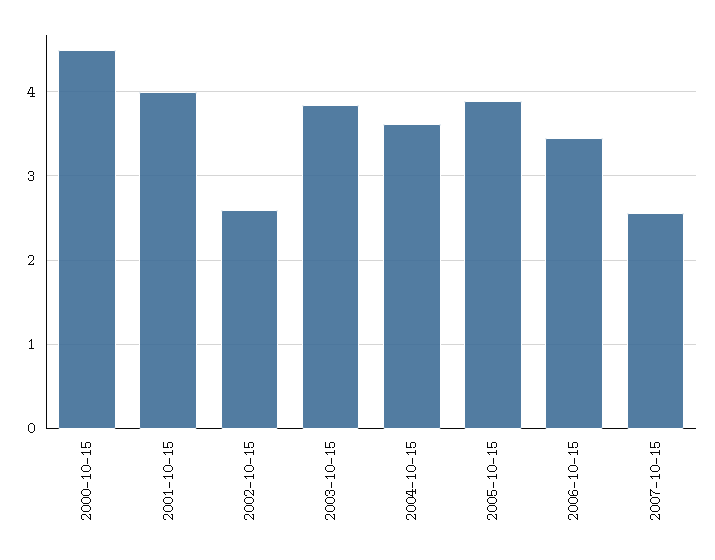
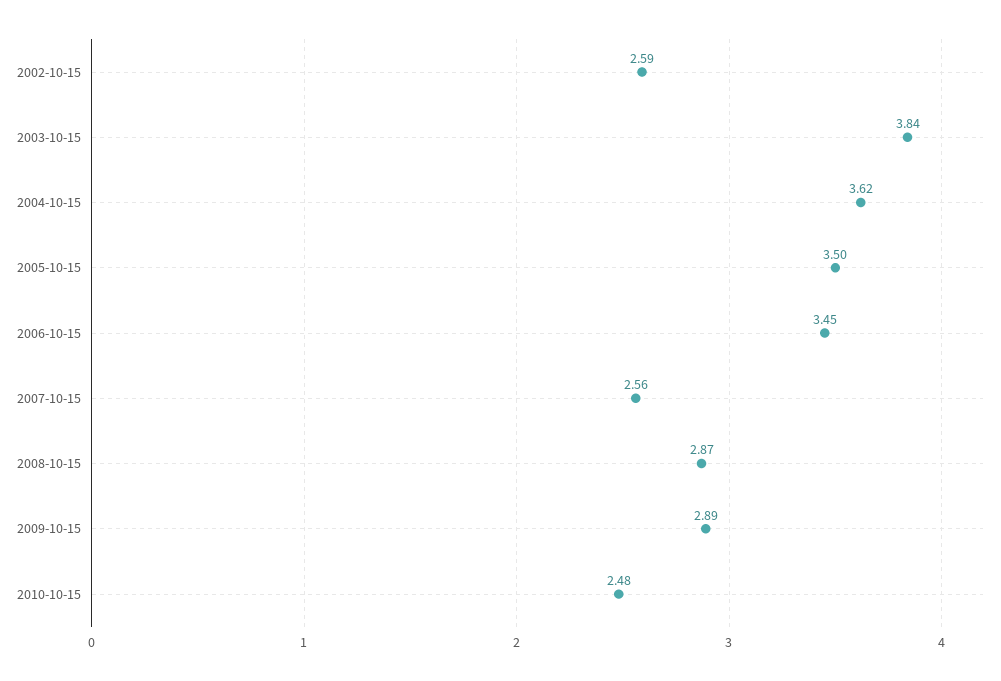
2000-10-15: 4.5 -> none
2001-10-15: 4 -> none
2005-10-15: 3.9 -> 3.5
2008-10-15: none -> 2.87
2009-10-15: none -> 2.89
2010-10-15: none -> 2.48

